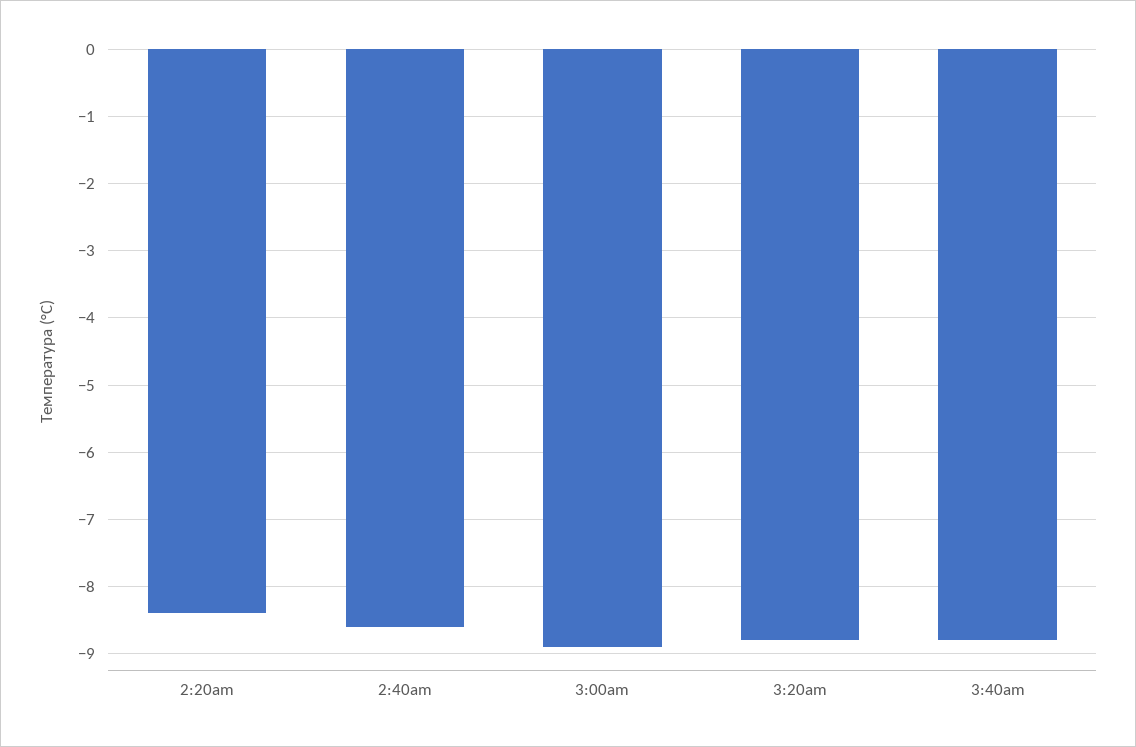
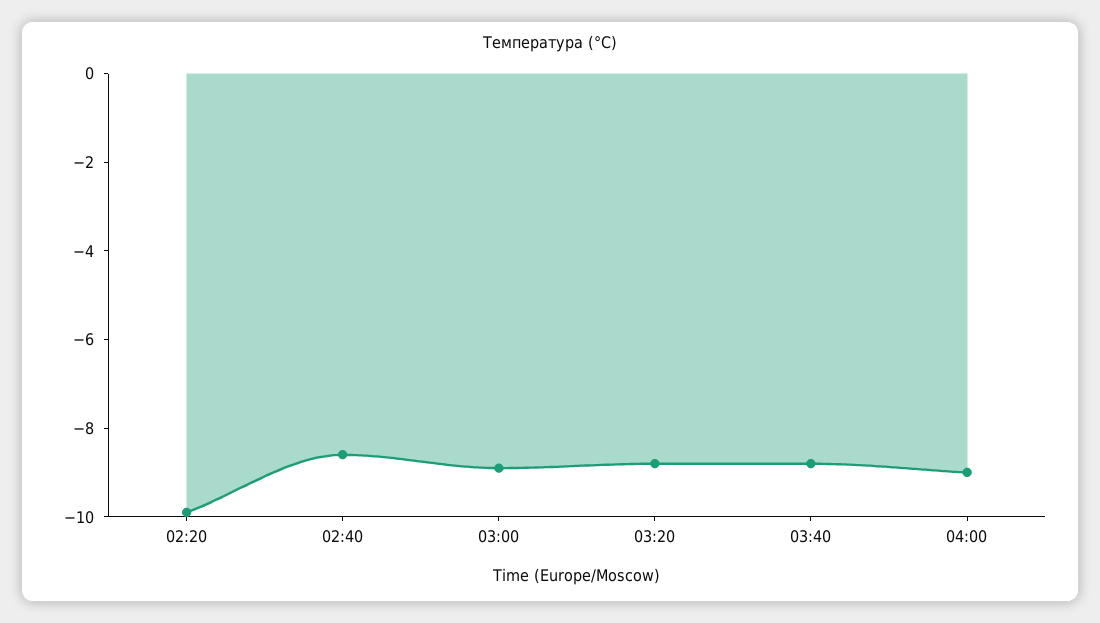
2:20am: -8.4 -> -10
04:00: none -> -9

